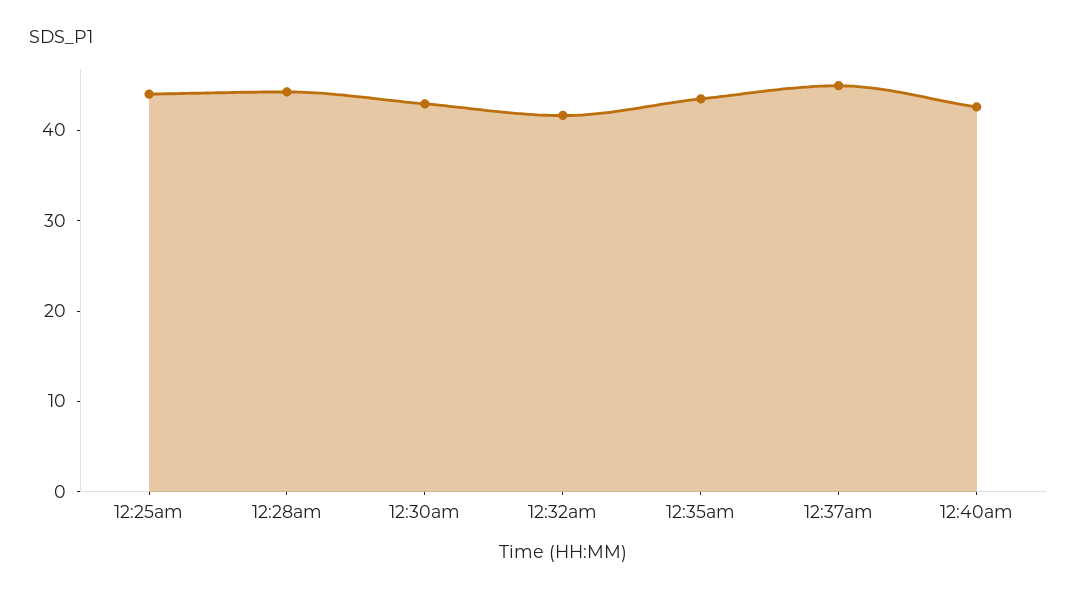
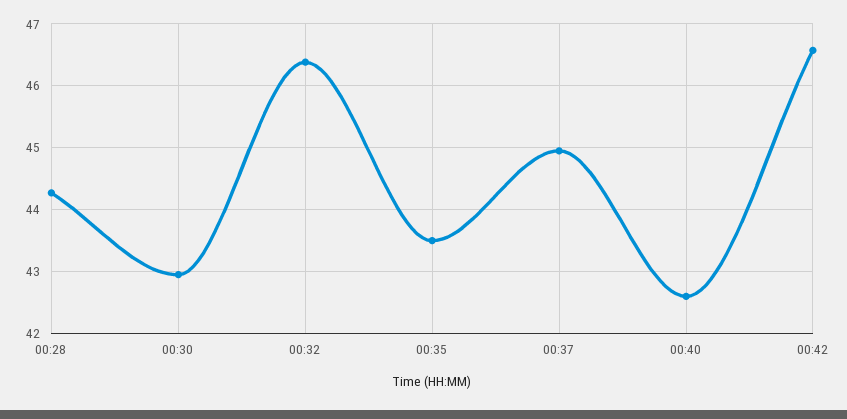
12:25am: 44 -> none
12:32am: 42 -> 46.4
00:42: none -> 46.6

